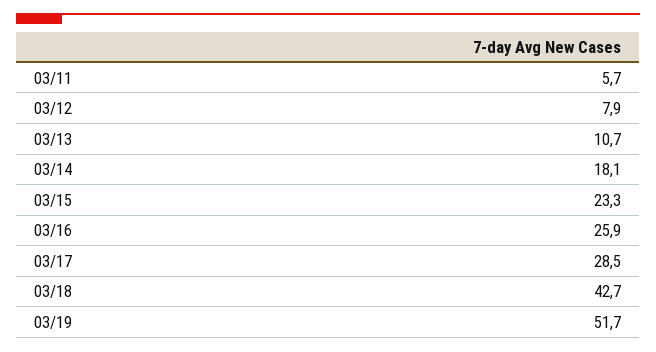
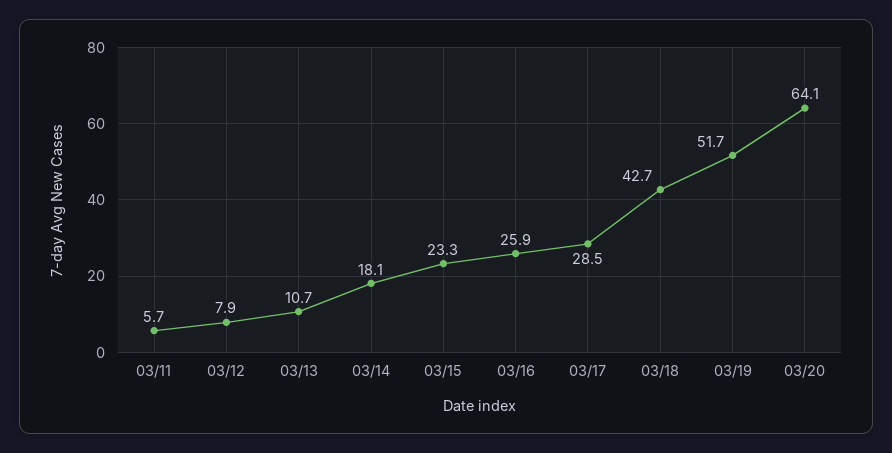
03/20: none -> 64.1

